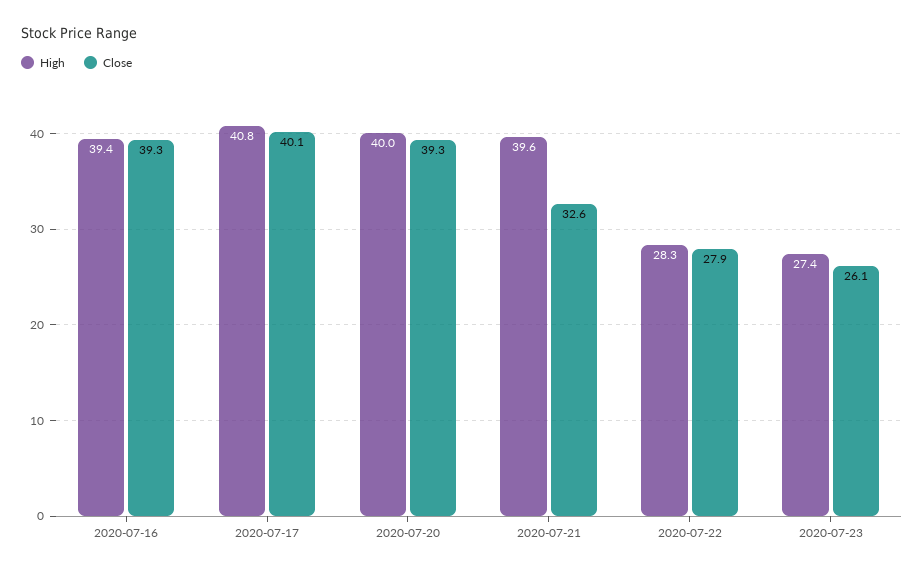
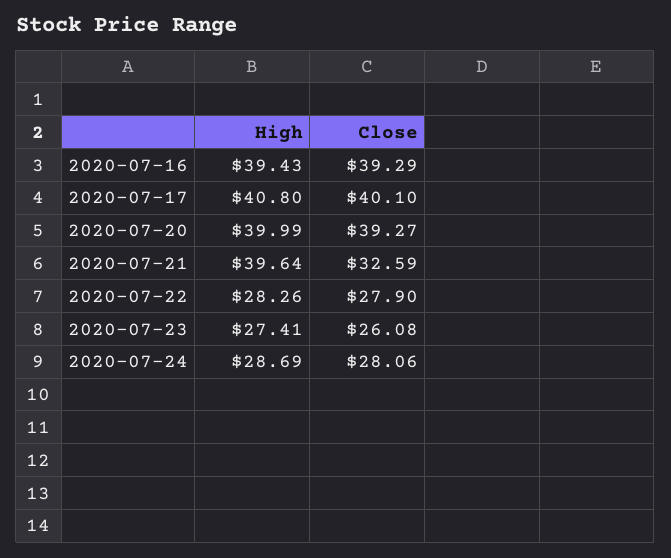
High, 2020-07-24: none -> 28.69
Close, 2020-07-24: none -> 28.06

